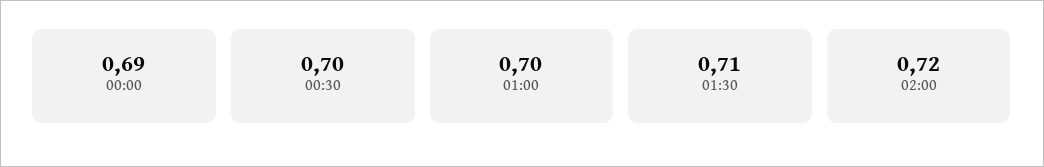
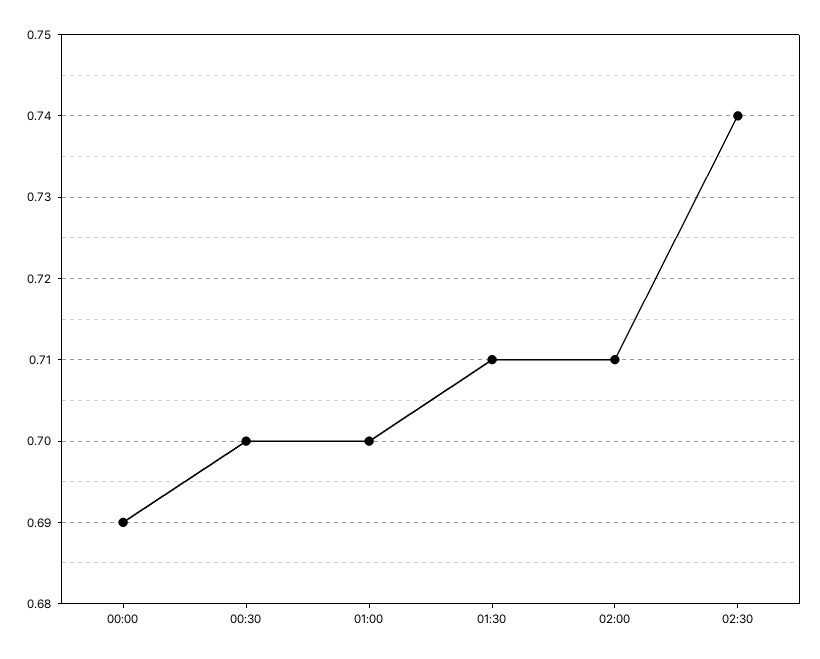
02:00: 0.72 -> 0.71
02:30: none -> 0.74

